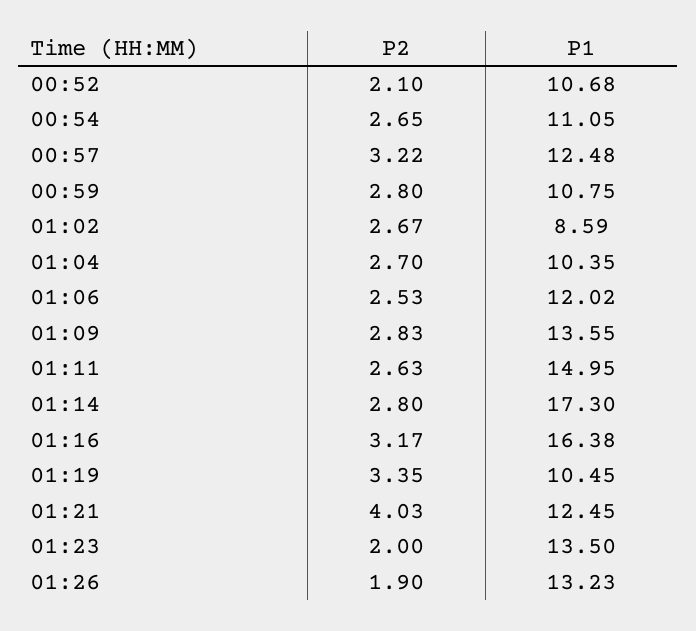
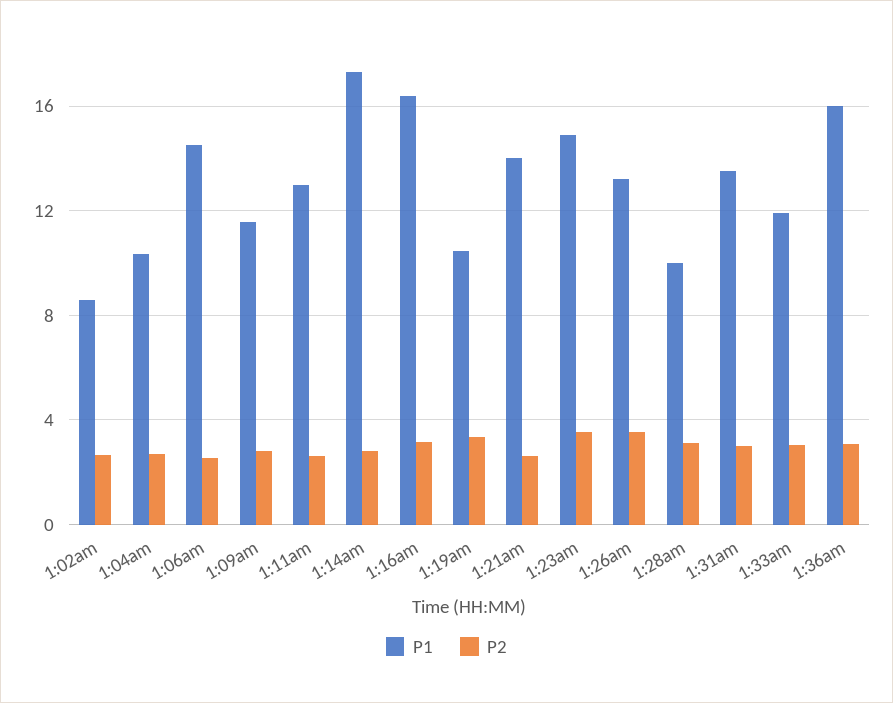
P2, 00:52: 2.1 -> none
P1, 00:52: 10.68 -> none
P2, 00:54: 2.65 -> none
P1, 00:54: 11.05 -> none
P2, 00:57: 3.22 -> none
P1, 00:57: 12.48 -> none
P2, 00:59: 2.8 -> none
P1, 00:59: 10.75 -> none
P1, 01:06: 12.02 -> 14.5
P1, 01:09: 13.55 -> 11.5
P1, 01:11: 14.95 -> 13
P2, 01:21: 4.03 -> 2.5
P1, 01:21: 12.45 -> 14
P2, 01:23: 2 -> 3.5
P1, 01:23: 13.5 -> 15
P2, 01:26: 1.9 -> 3.5
P1, 1:28am: none -> 10
P2, 1:28am: none -> 3
P1, 1:31am: none -> 13.5
P2, 1:31am: none -> 3
P1, 1:33am: none -> 12
P2, 1:33am: none -> 3
P1, 1:36am: none -> 16
P2, 1:36am: none -> 3

